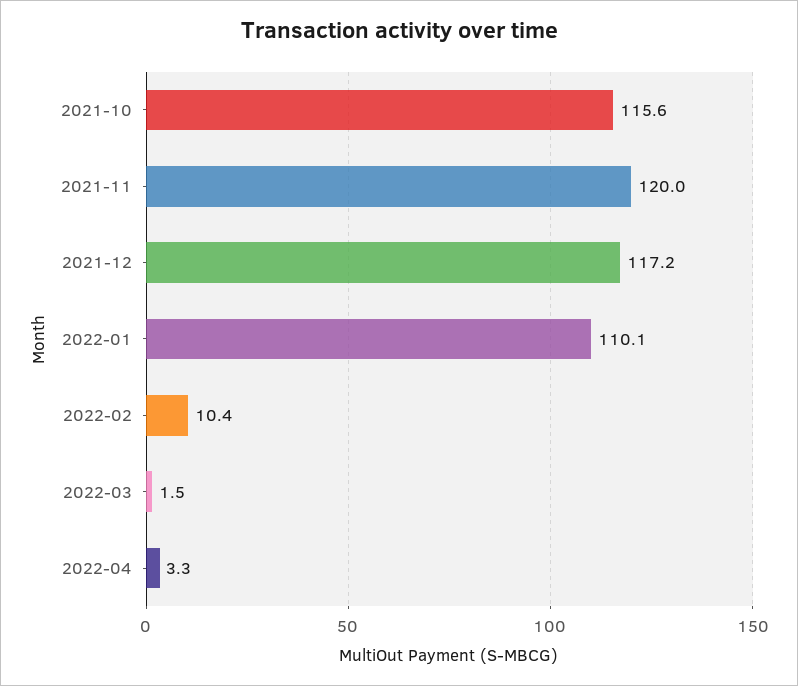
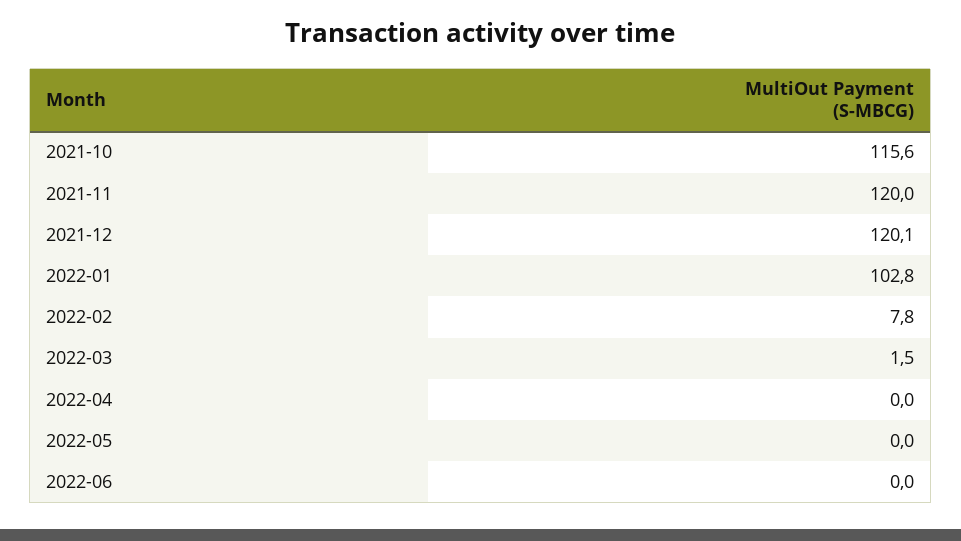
2021-12: 117.2 -> 120.1
2022-01: 110.1 -> 102.8
2022-02: 10.4 -> 7.8
2022-04: 3.3 -> 0
2022-05: none -> 0
2022-06: none -> 0

